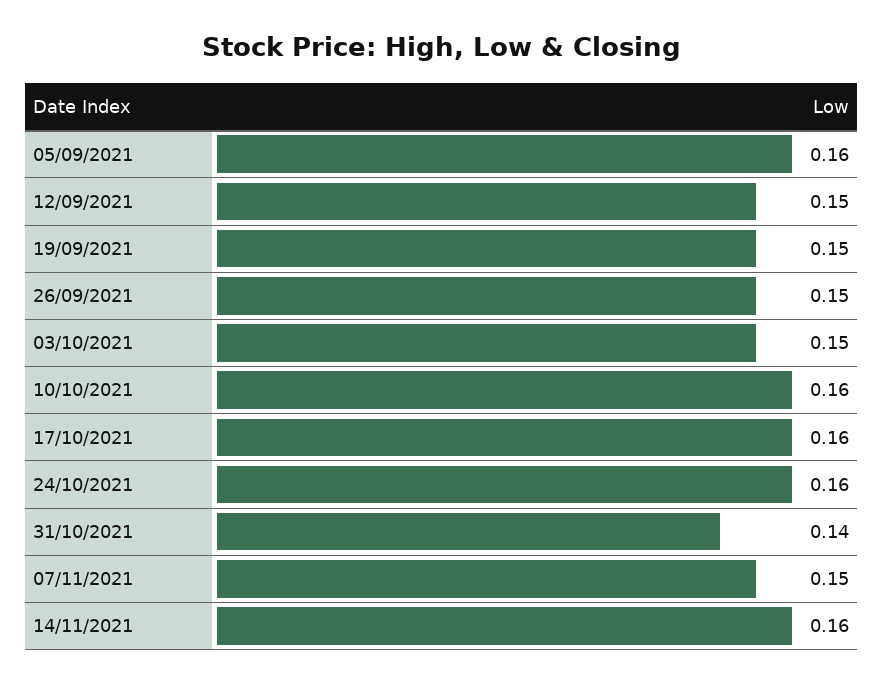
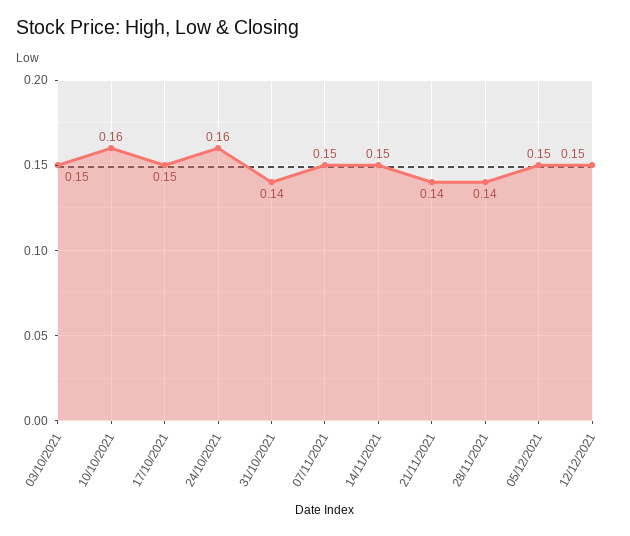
05/09/2021: 0.16 -> none
12/09/2021: 0.15 -> none
19/09/2021: 0.15 -> none
26/09/2021: 0.15 -> none
17/10/2021: 0.16 -> 0.15
14/11/2021: 0.16 -> 0.15
21/11/2021: none -> 0.14
28/11/2021: none -> 0.14
05/12/2021: none -> 0.15
12/12/2021: none -> 0.15

